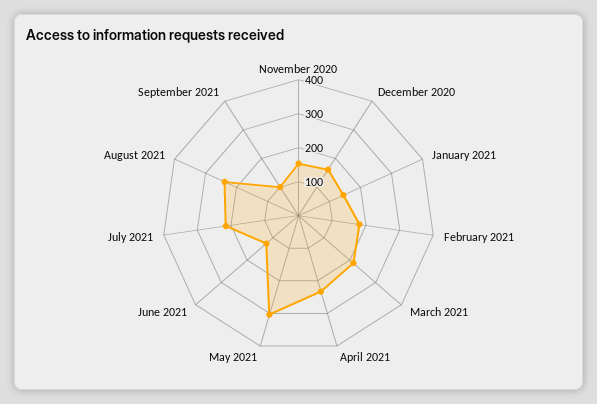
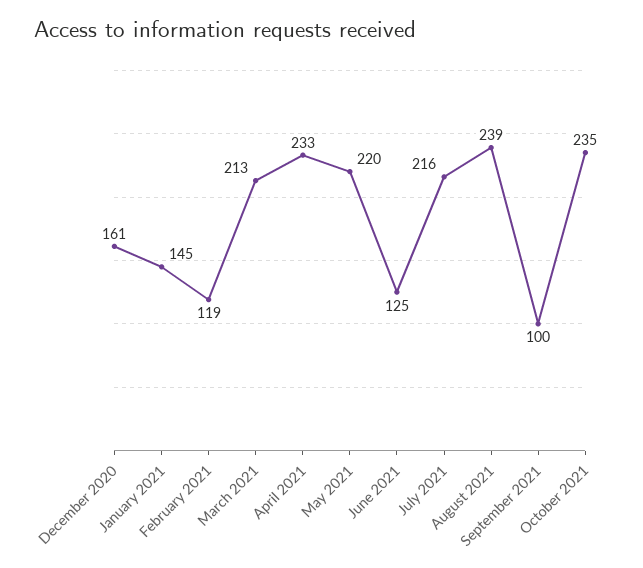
November 2020: 150 -> none
February 2021: 175 -> 119
May 2021: 300 -> 220
October 2021: none -> 235

